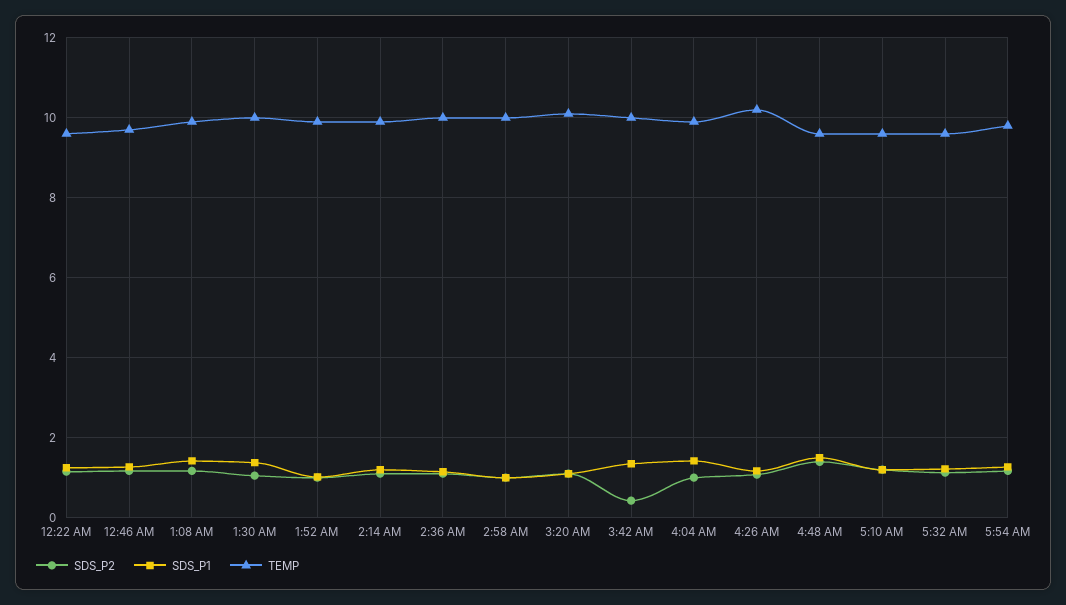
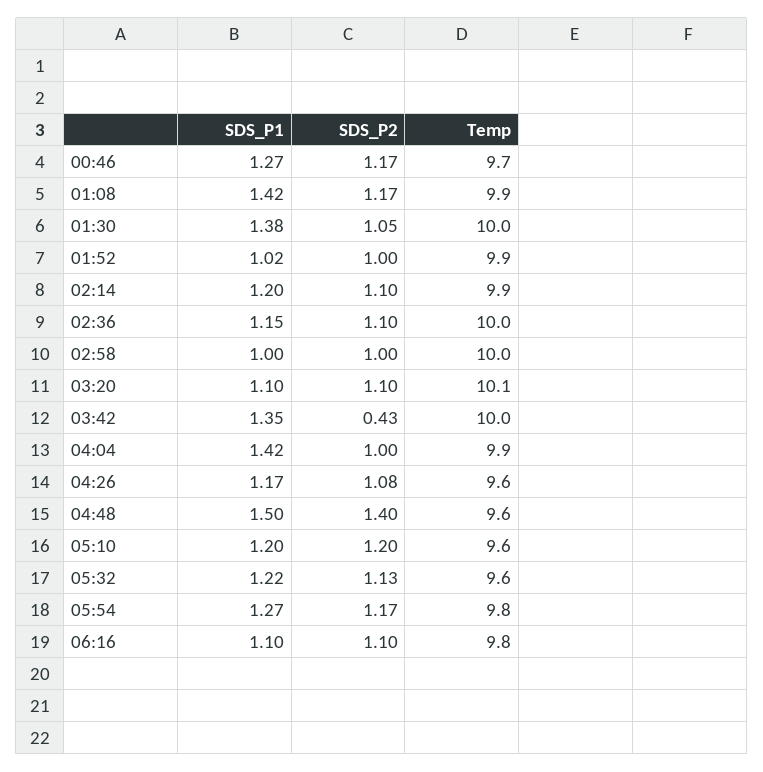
SDS_P2, 12:22 AM: 1.2 -> none
SDS_P1, 12:22 AM: 1.2 -> none
TEMP, 12:22 AM: 9.6 -> none
TEMP, 4:26 AM: 10.2 -> 9.6
SDS_P1, 06:16: none -> 1.1
SDS_P2, 06:16: none -> 1.1
TEMP, 06:16: none -> 9.8

